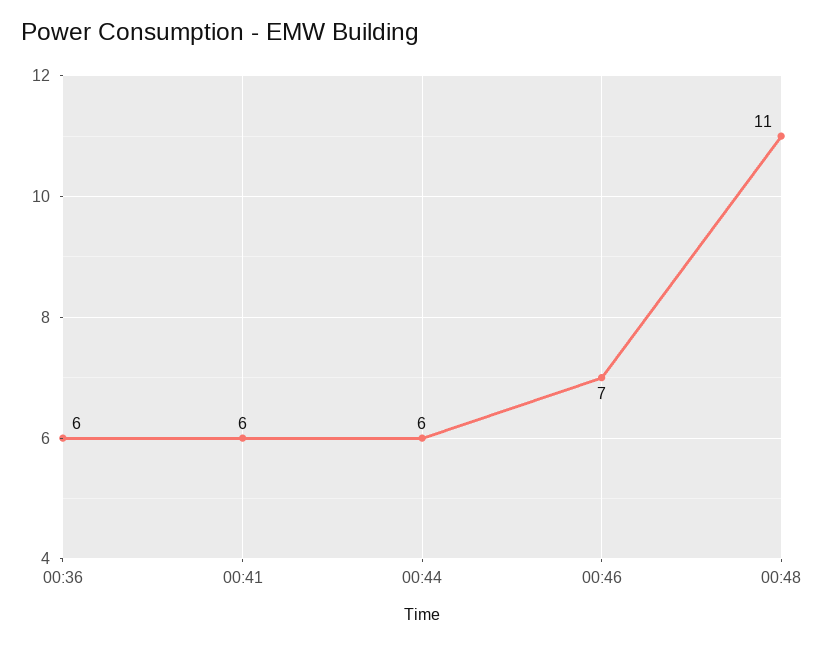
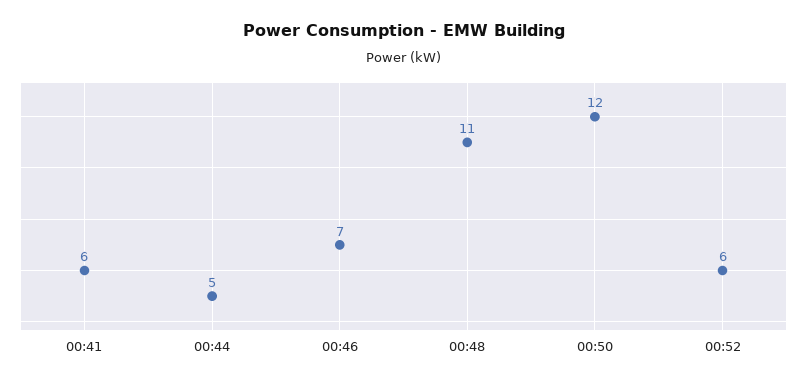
00:36: 6 -> none
00:44: 6 -> 5
00:50: none -> 12
00:52: none -> 6

